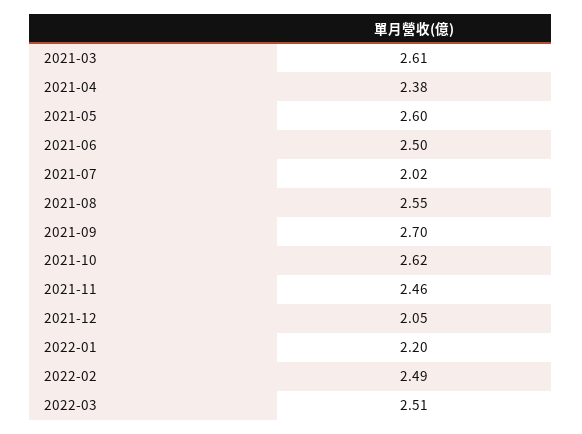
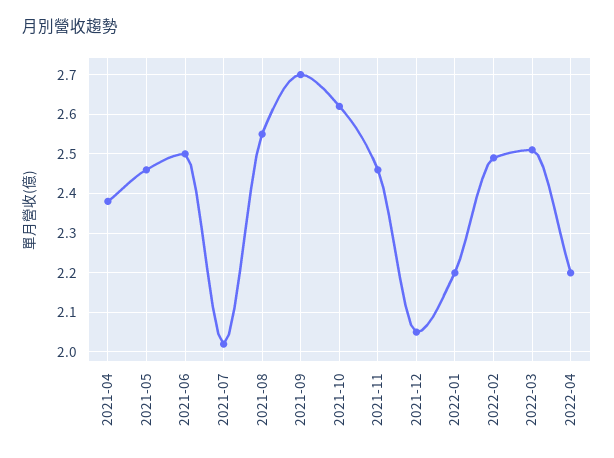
2021-03: 2.61 -> none
2021-05: 2.6 -> 2.45
2022-04: none -> 2.2

